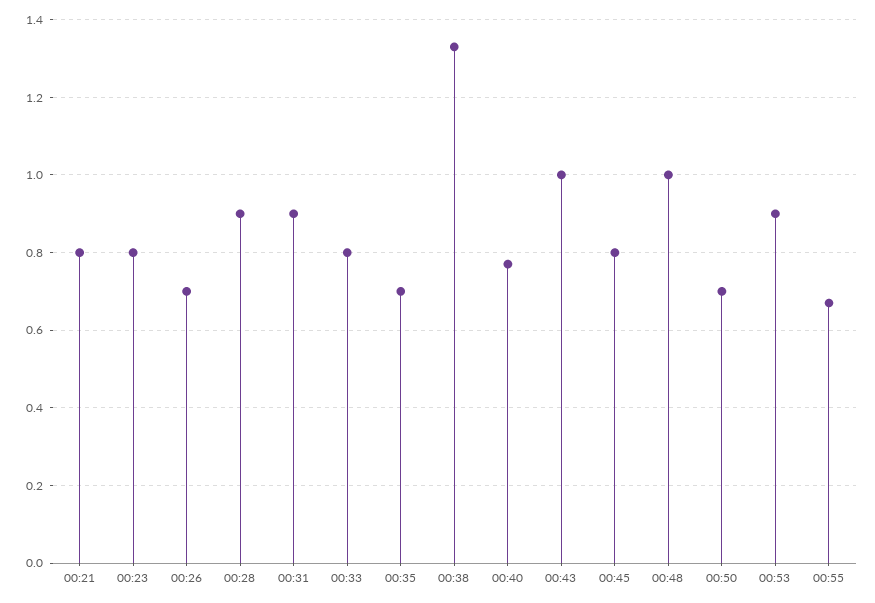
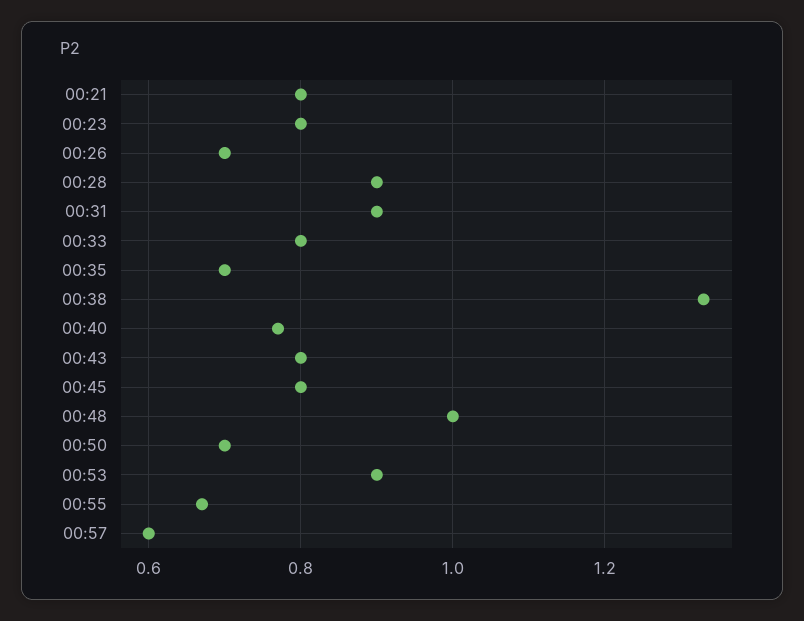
00:43: 1 -> 0.8
00:57: none -> 0.6

